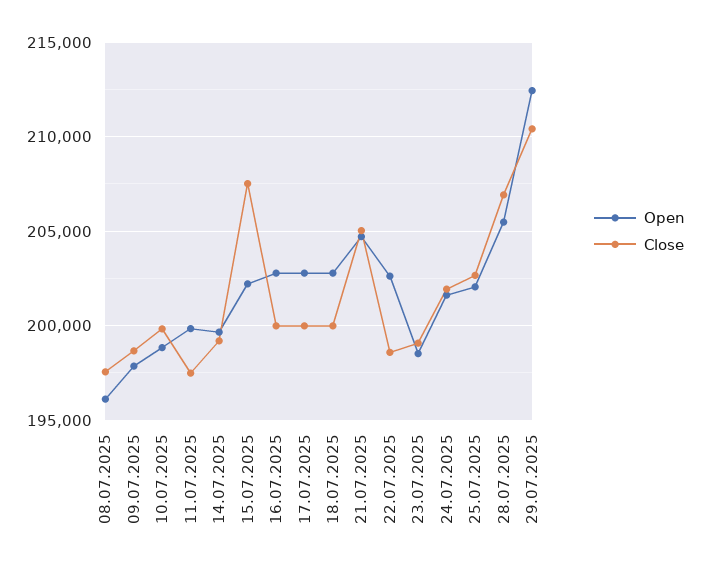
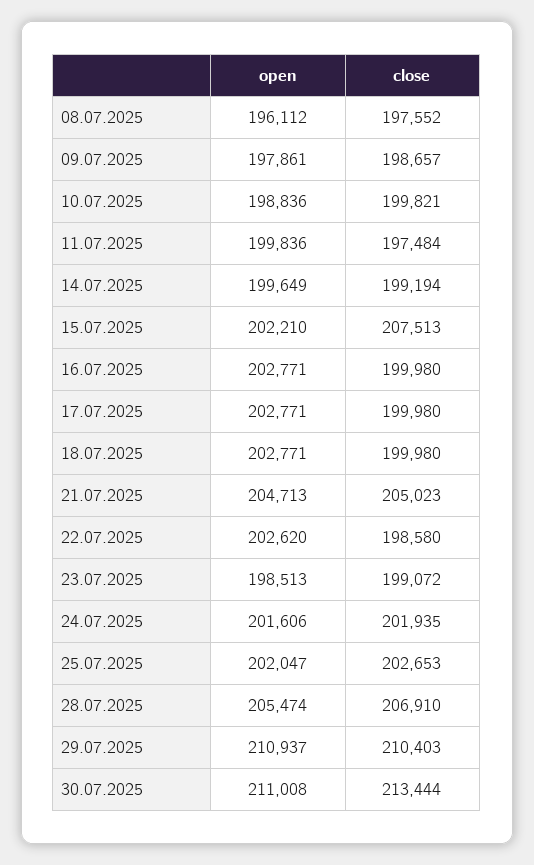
Open, 29.07.2025: 212500 -> 210937
Open, 30.07.2025: none -> 211008
Close, 30.07.2025: none -> 213444

